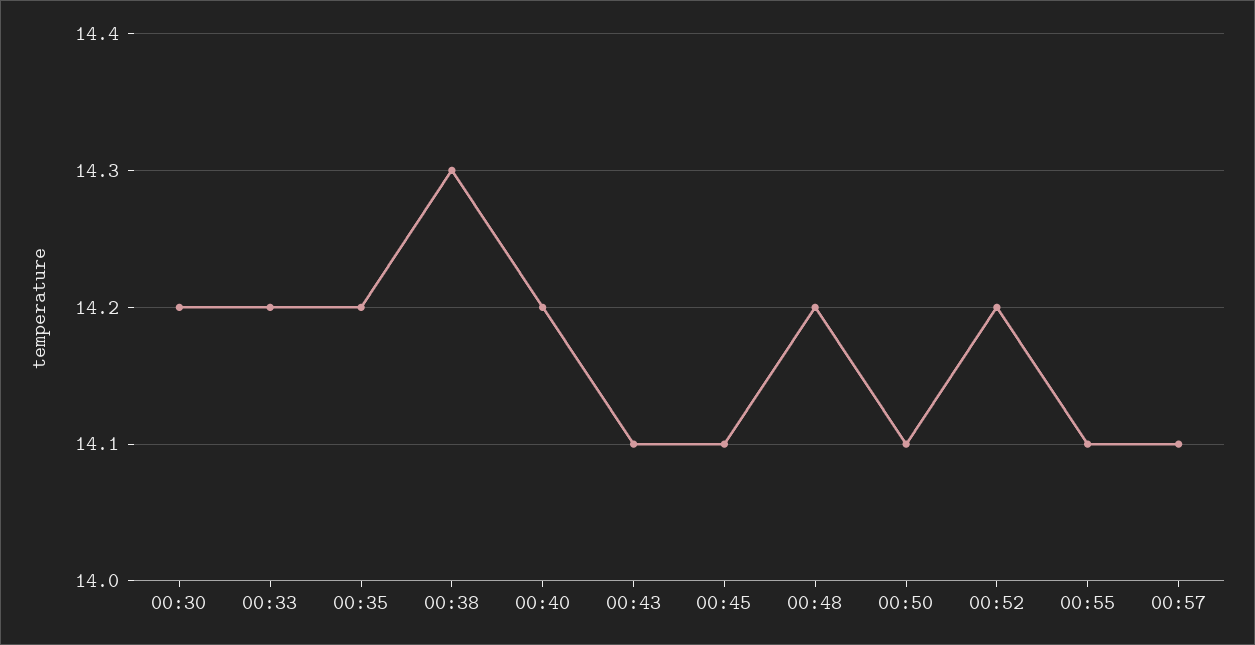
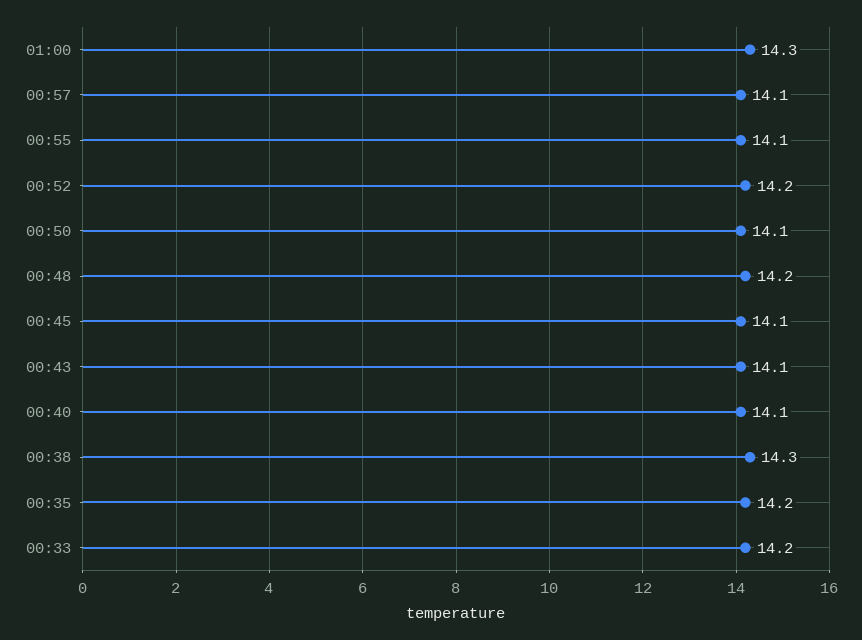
00:30: 14.2 -> none
00:40: 14.2 -> 14.1
01:00: none -> 14.3

